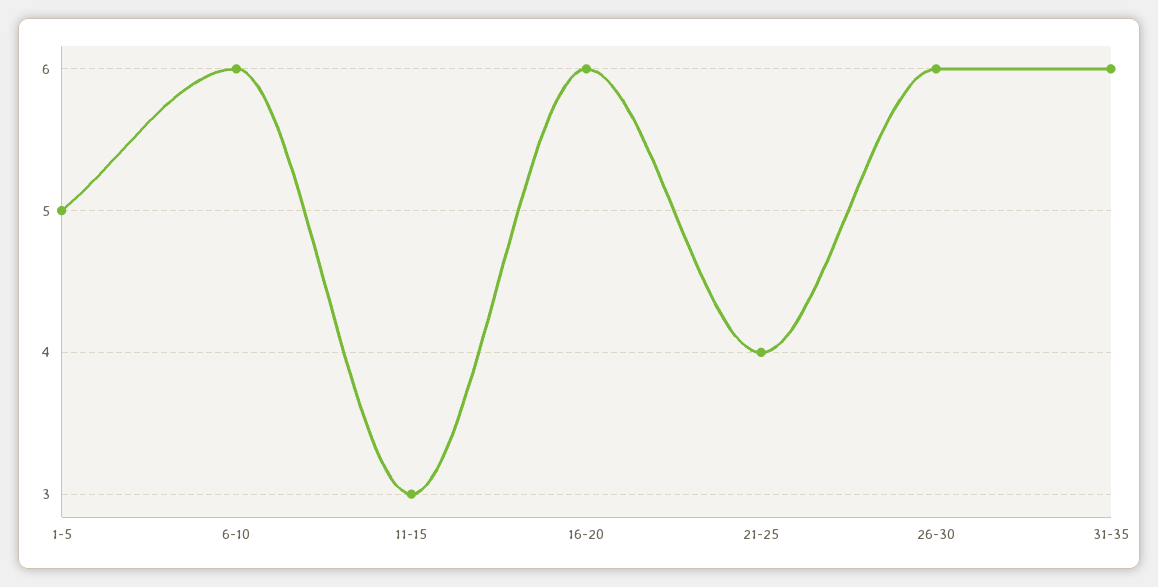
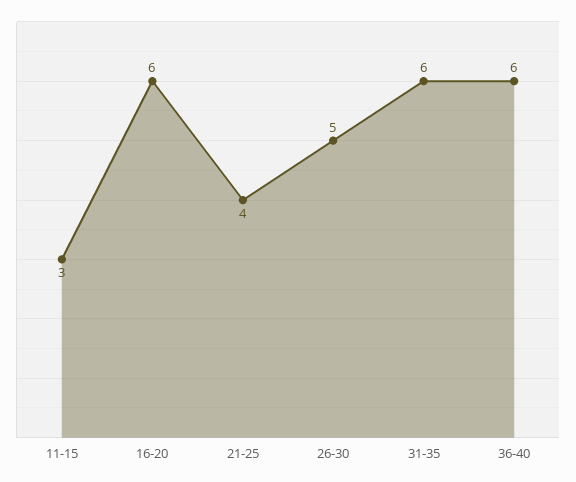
1-5: 5 -> none
6-10: 6 -> none
26-30: 6 -> 5
36-40: none -> 6

